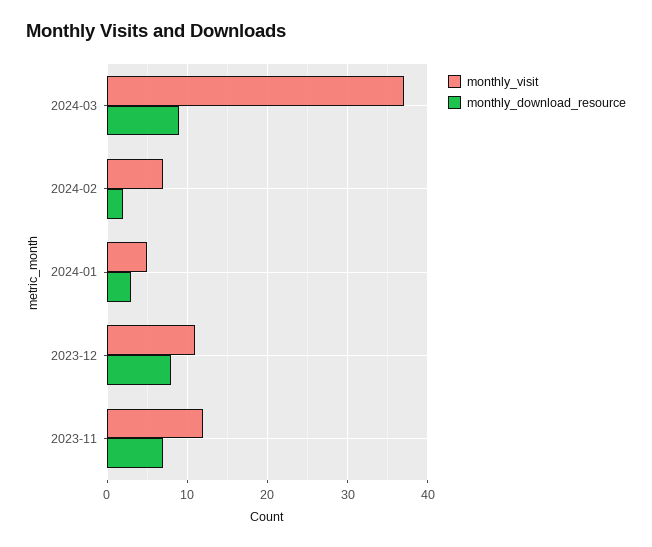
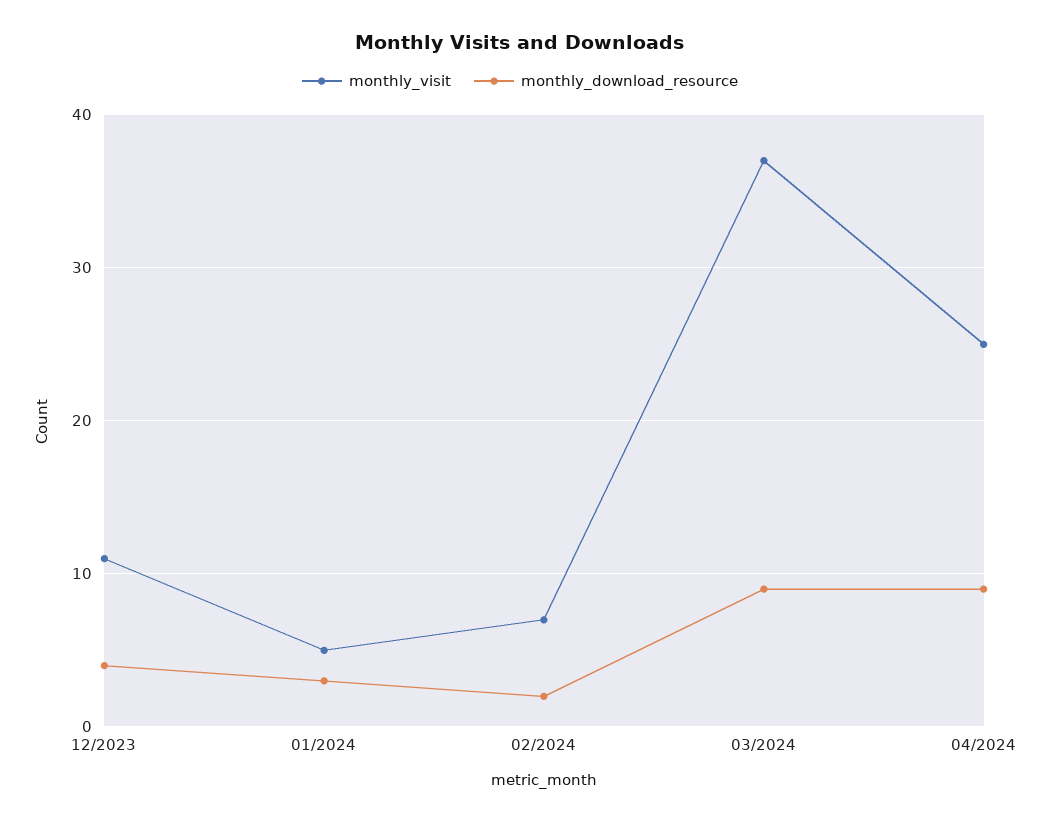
monthly_download_resource, 2023-12: 8 -> 4
monthly_visit, 2023-11: 12 -> none
monthly_download_resource, 2023-11: 7 -> none
monthly_visit, 04/2024: none -> 25
monthly_download_resource, 04/2024: none -> 9

